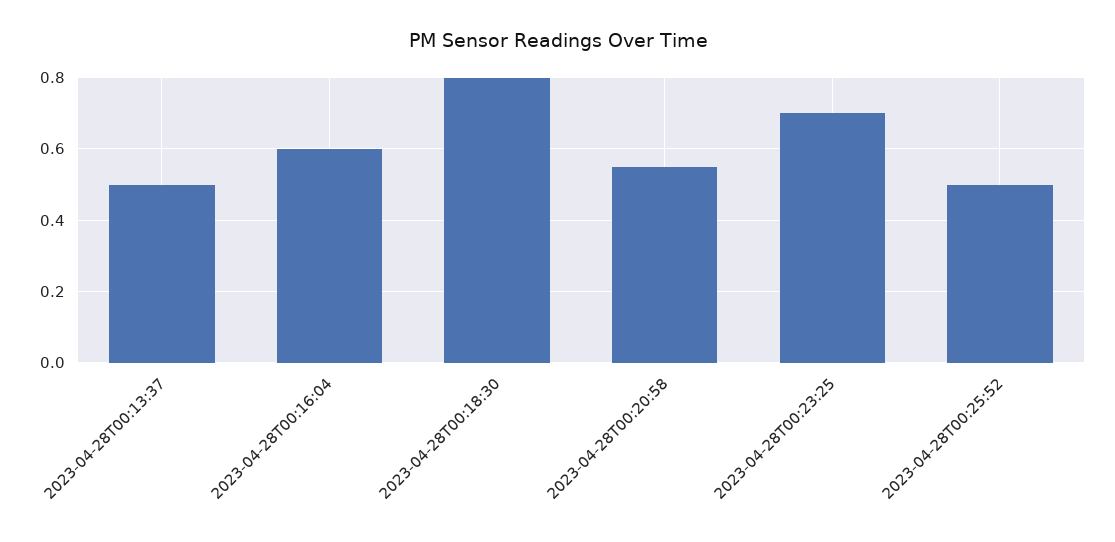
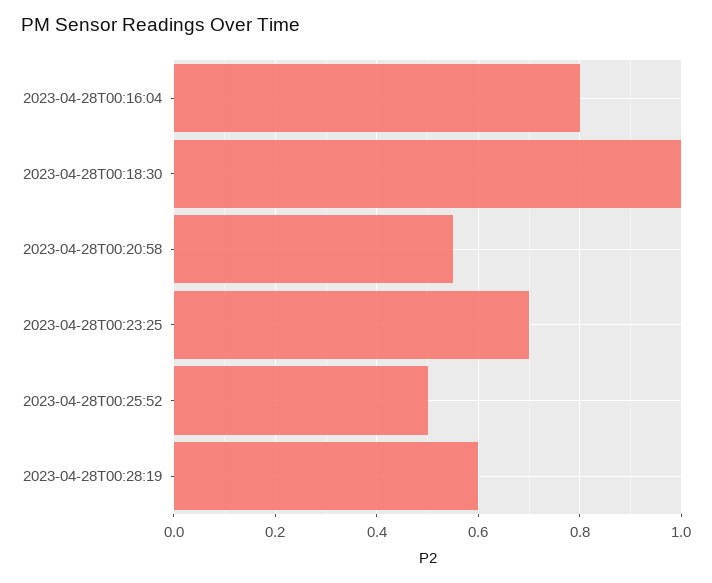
2023-04-28T00:13:37: 0.5 -> none
2023-04-28T00:16:04: 0.6 -> 0.8
2023-04-28T00:18:30: 0.8 -> 1
2023-04-28T00:28:19: none -> 0.6

